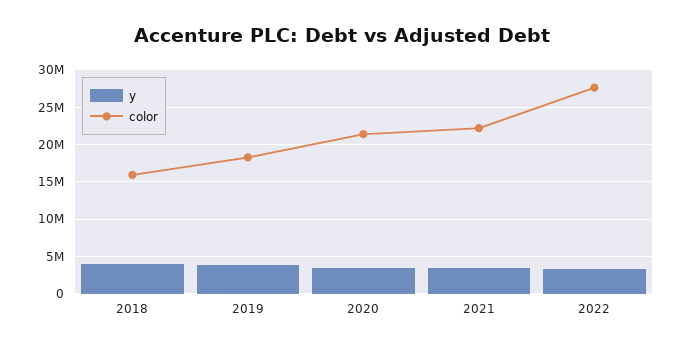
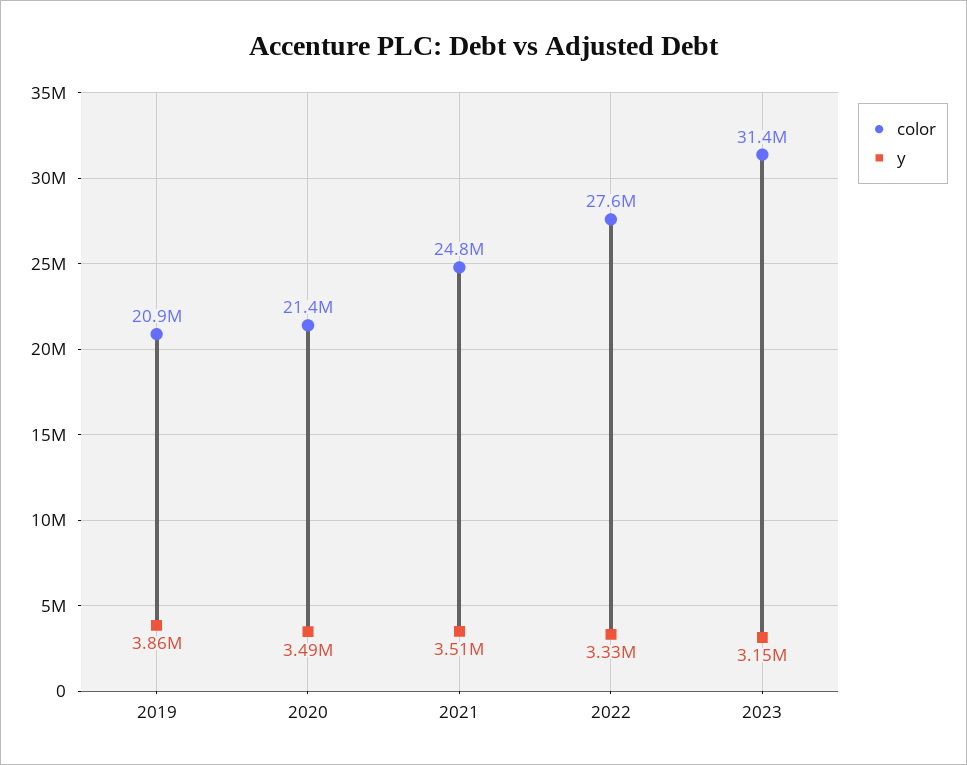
y, 2018: 4000000 -> none
color, 2018: 16000000 -> none
color, 2019: 18000000 -> 20900000
color, 2021: 22000000 -> 24800000
color, 2023: none -> 31400000
y, 2023: none -> 3150000

